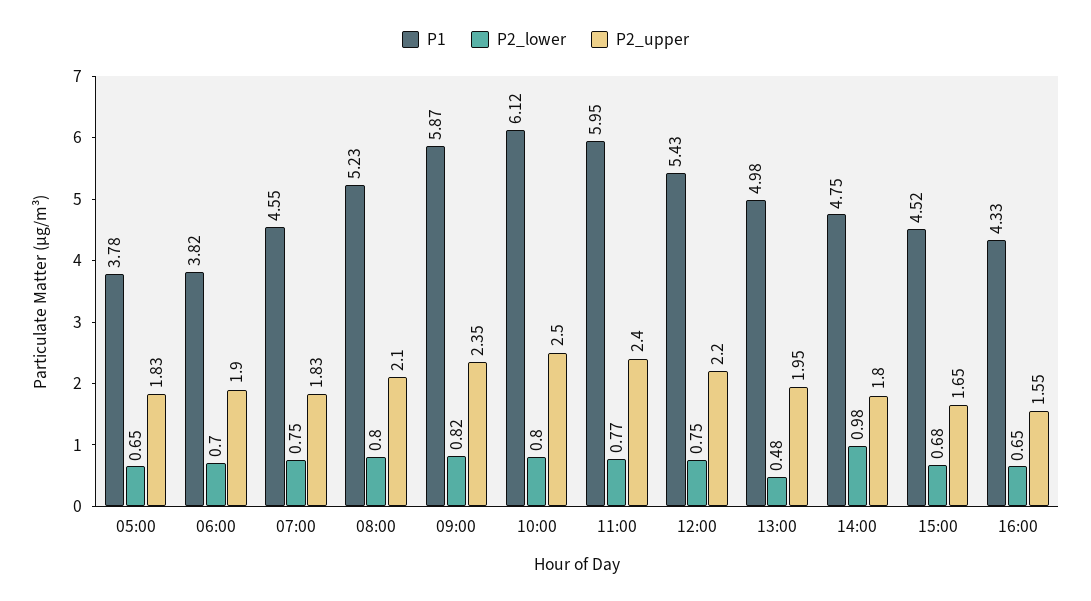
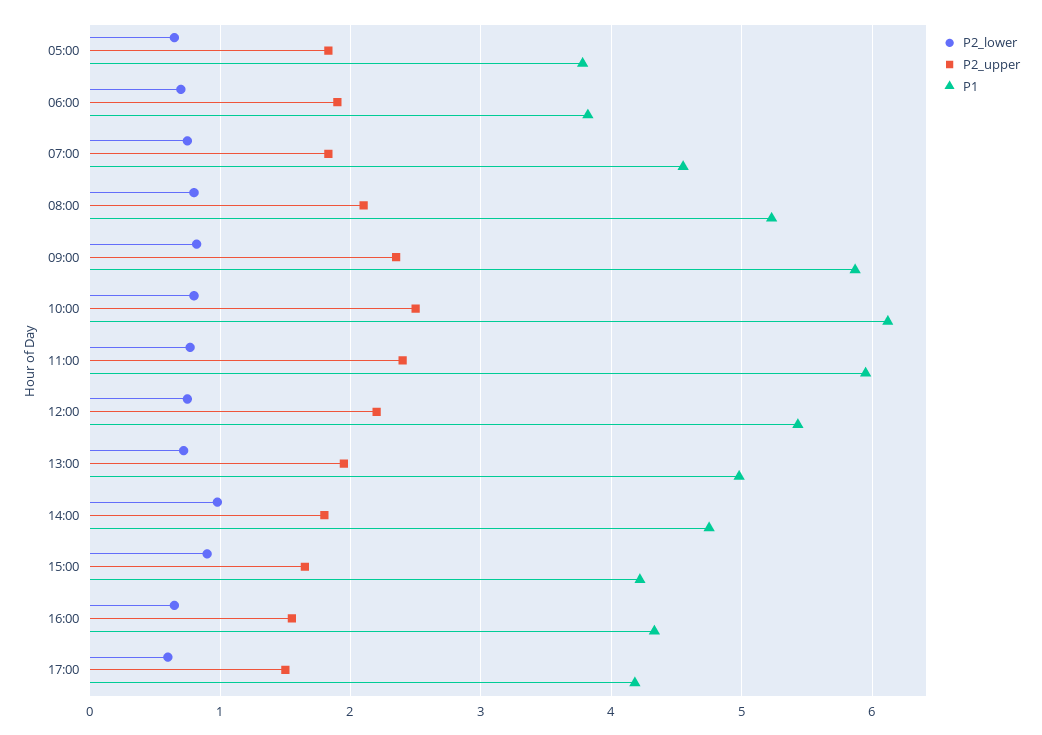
P2_lower, 13:00: 0.48 -> 0.7
P1, 15:00: 4.52 -> 4.2
P2_lower, 15:00: 0.68 -> 0.9
P2_lower, 17:00: none -> 0.6
P2_upper, 17:00: none -> 1.5
P1, 17:00: none -> 4.2

